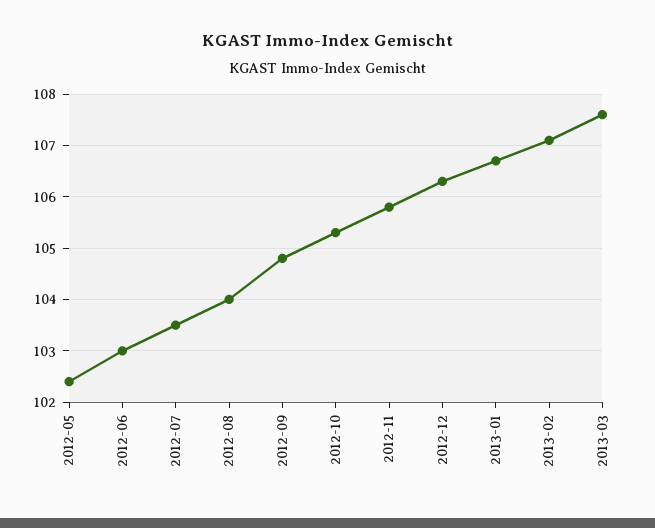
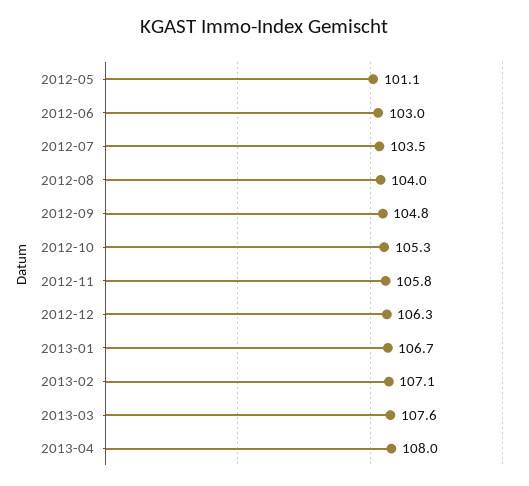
2012-05: 102.5 -> 101.1
2013-04: none -> 108

